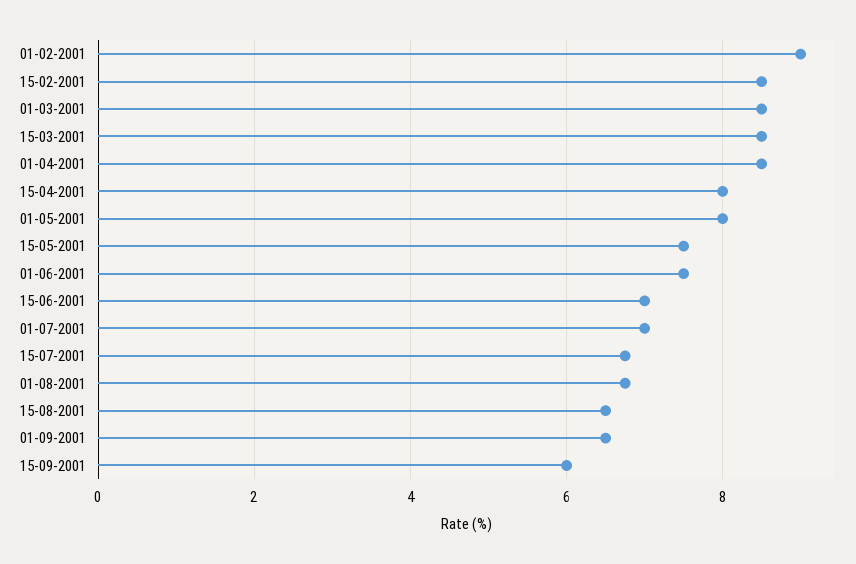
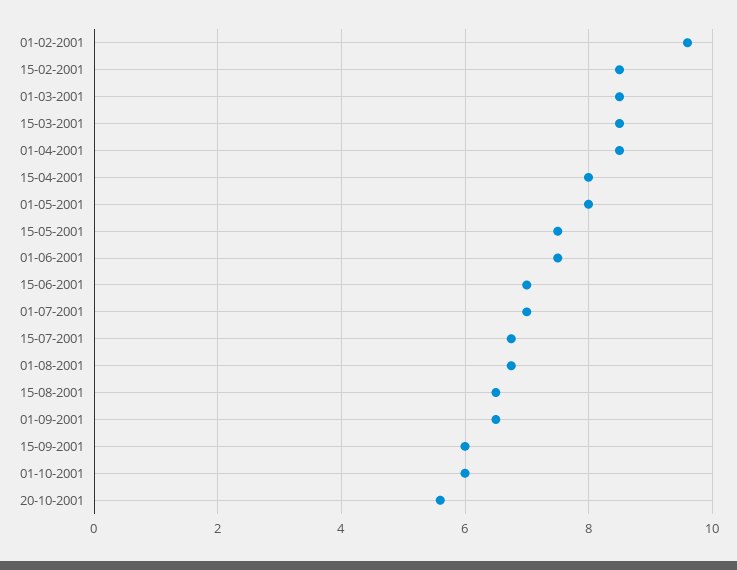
01-02-2001: 9 -> 9.6
01-10-2001: none -> 6
20-10-2001: none -> 5.6

